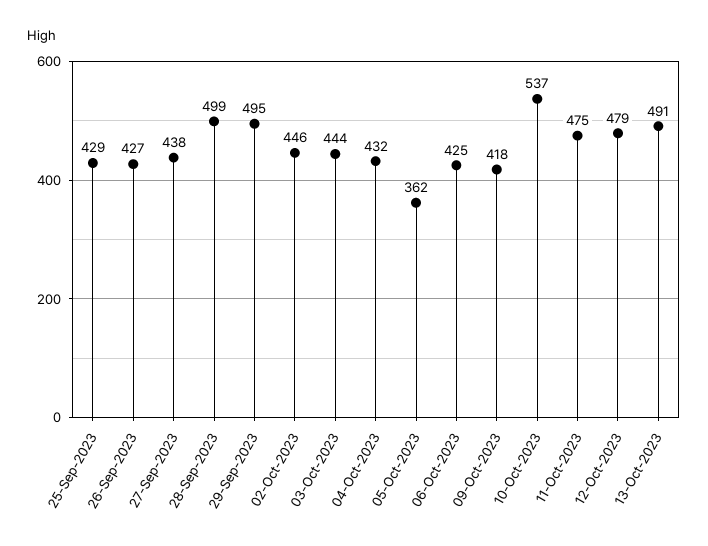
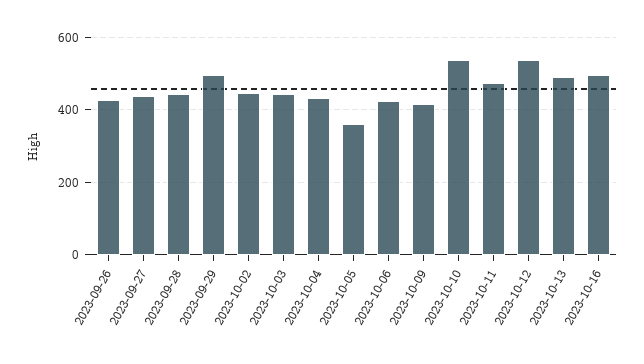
25-Sep-2023: 429 -> none
28-Sep-2023: 499 -> 440
12-Oct-2023: 479 -> 540
2023-10-16: none -> 500

